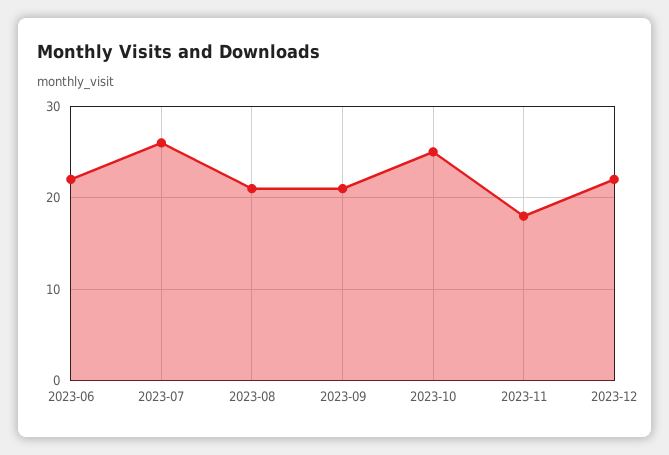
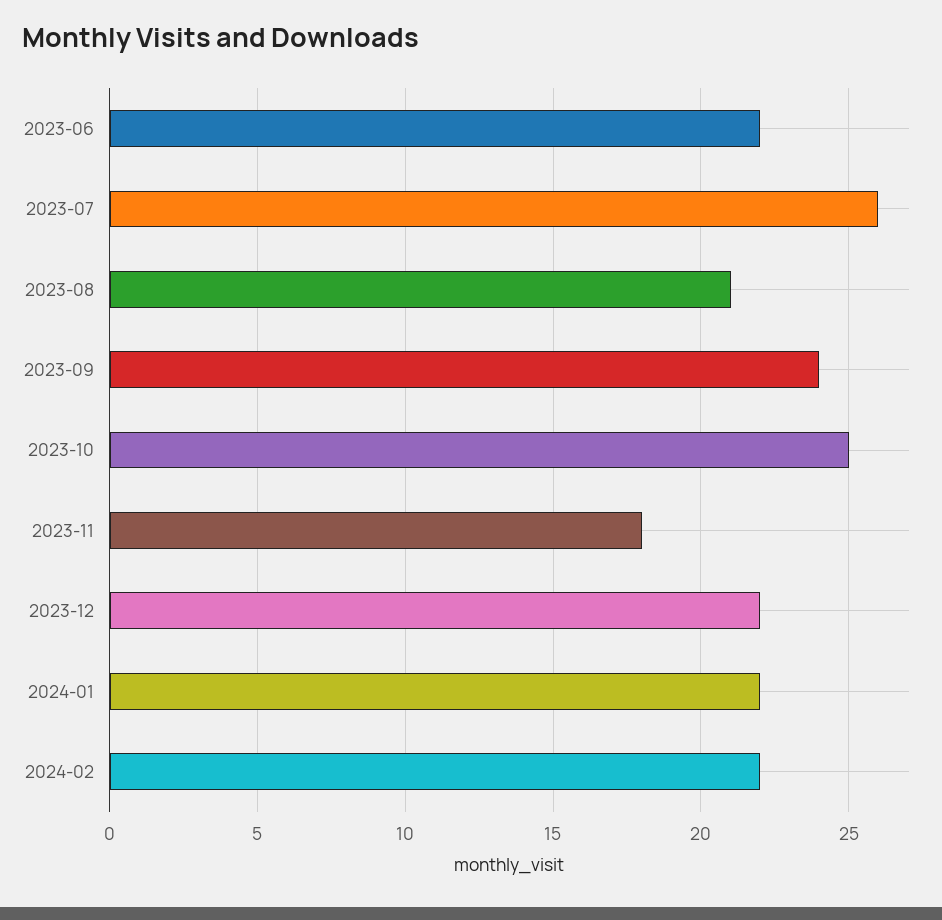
2023-09: 21 -> 24
2024-01: none -> 22
2024-02: none -> 22

